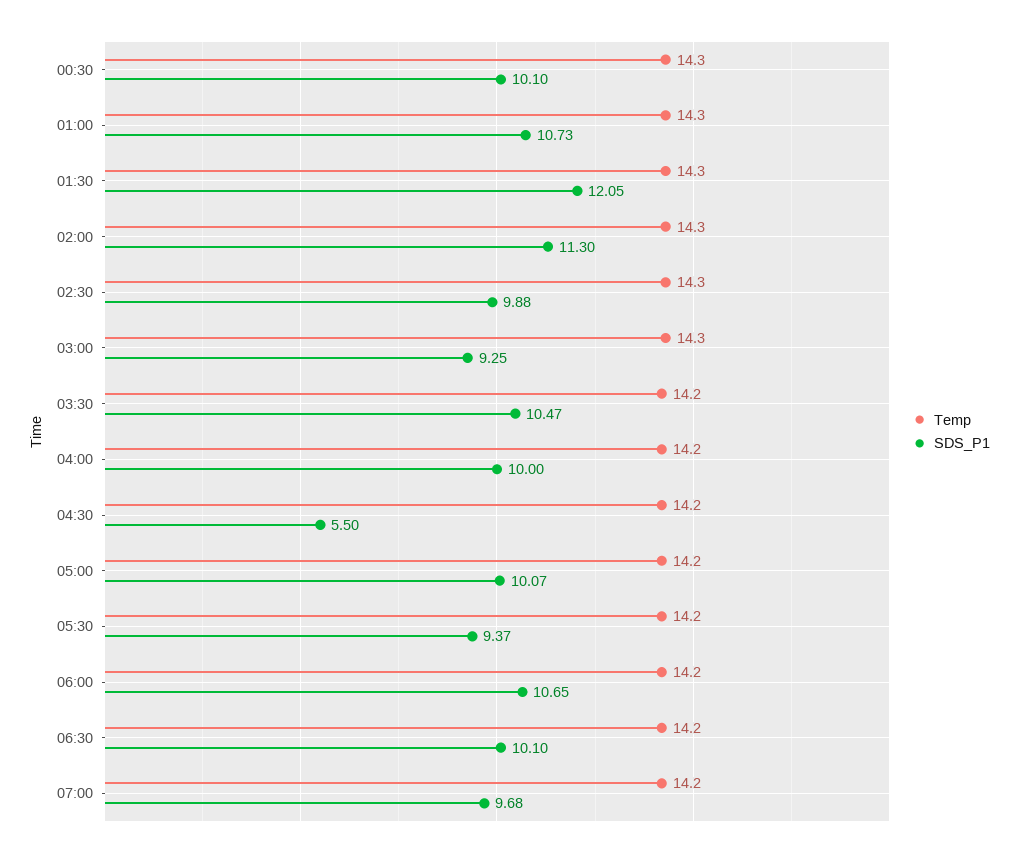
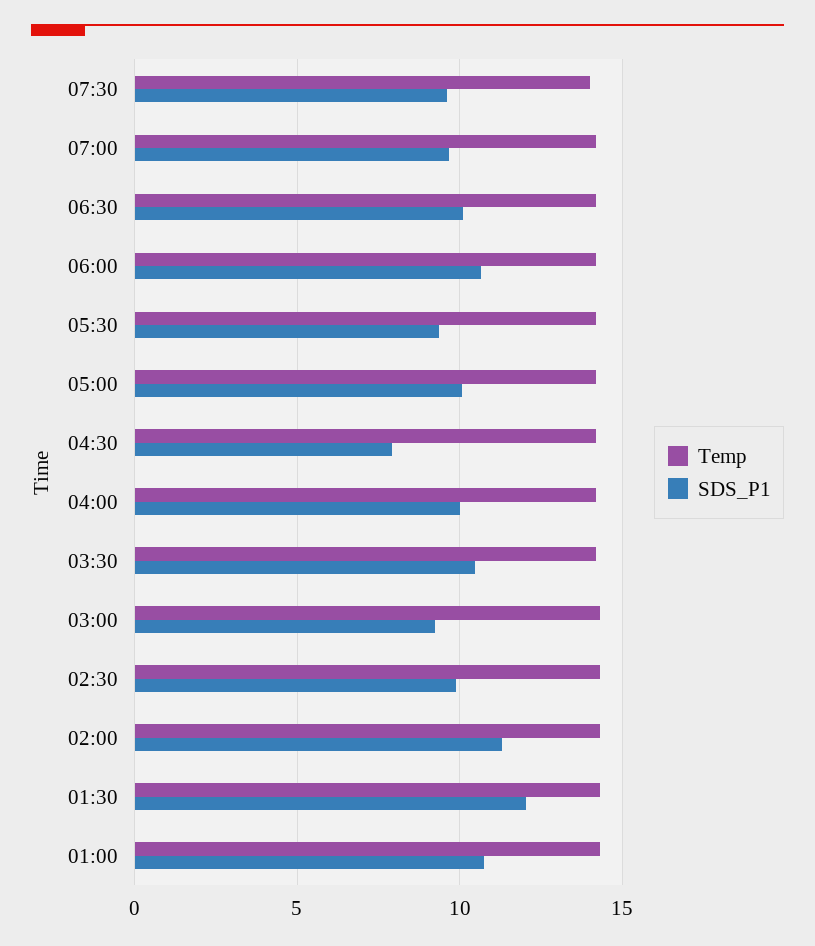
Temp, 00:30: 14.3 -> none
SDS_P1, 00:30: 10.1 -> none
SDS_P1, 04:30: 5.5 -> 8
Temp, 07:30: none -> 14
SDS_P1, 07:30: none -> 9.5

